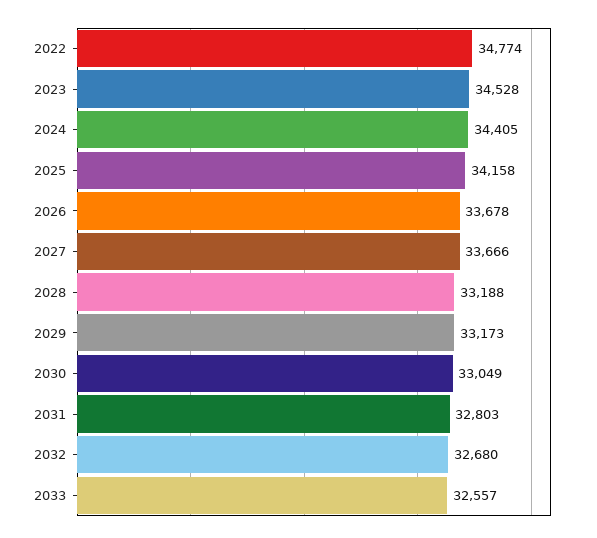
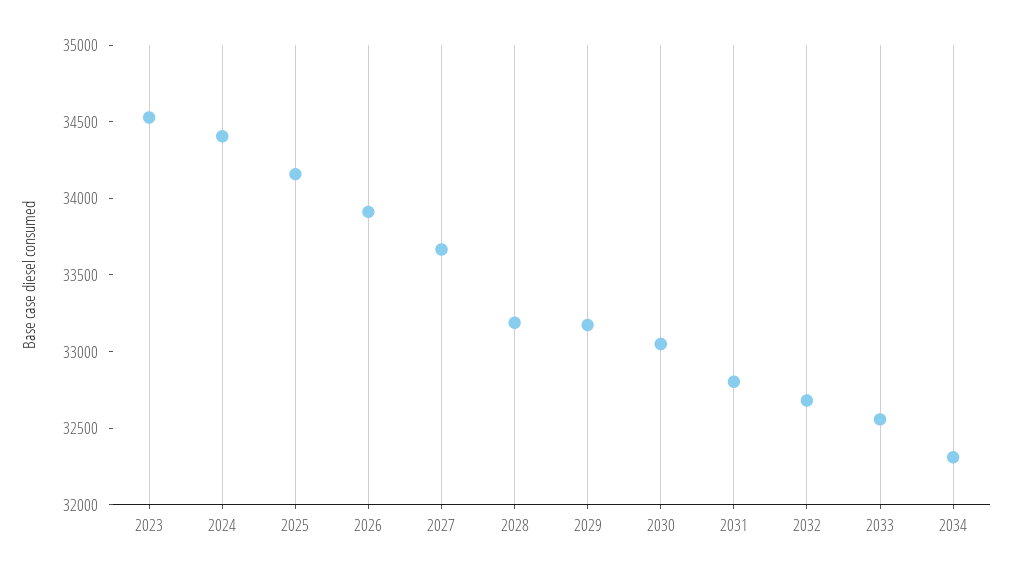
2022: 34774 -> none
2026: 33678 -> 33900
2034: none -> 32300

